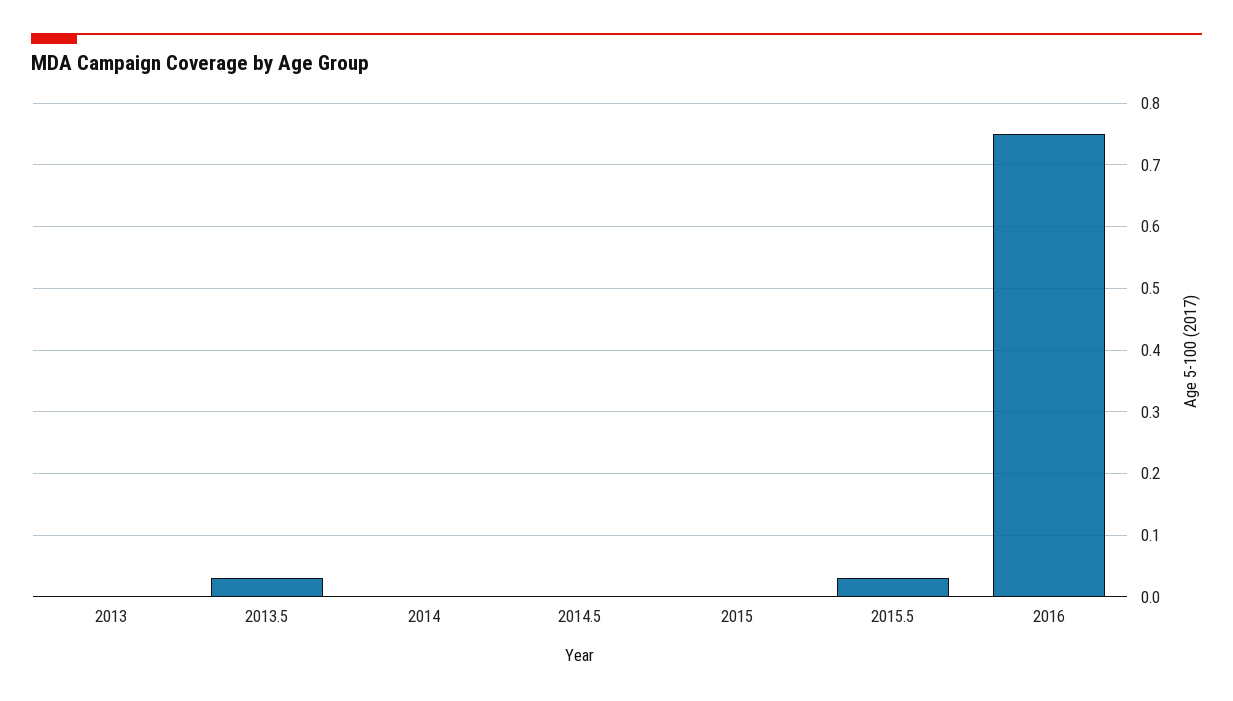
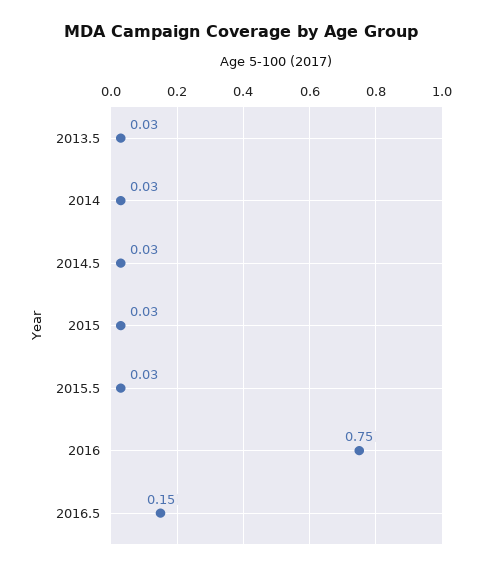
2013: 0 -> none
2014: 0 -> 0.03
2014.5: 0 -> 0.03
2015: 0 -> 0.03
2016.5: none -> 0.15

